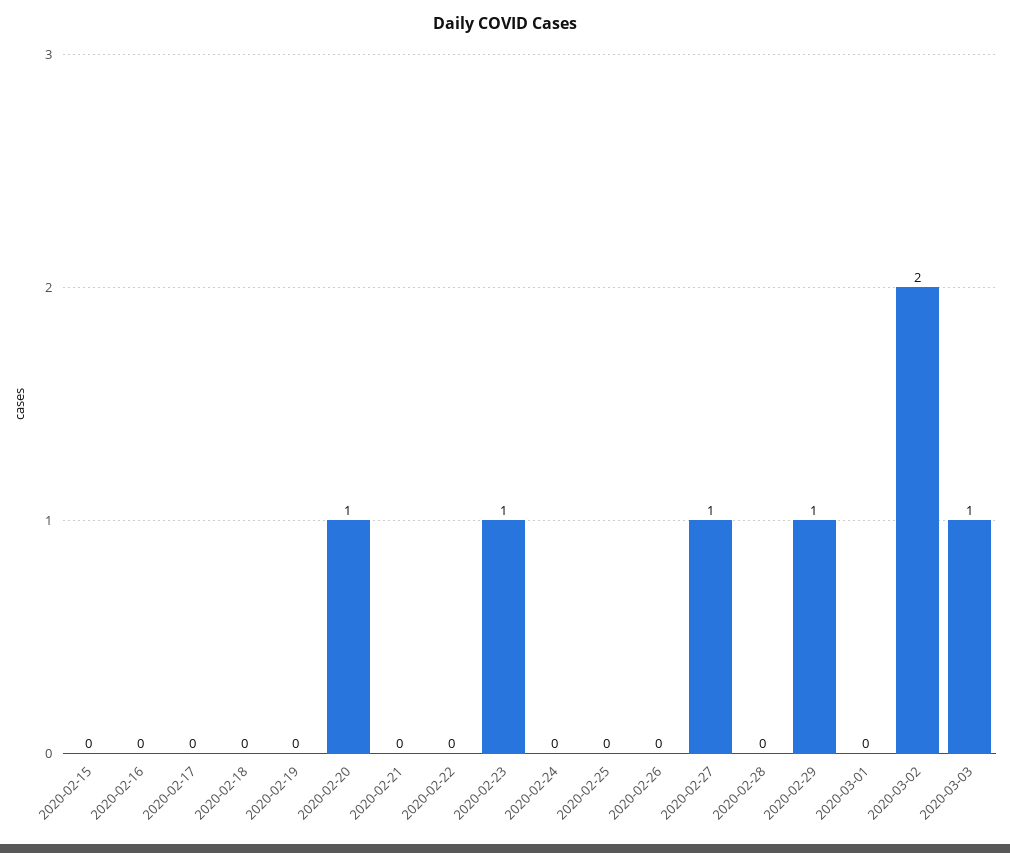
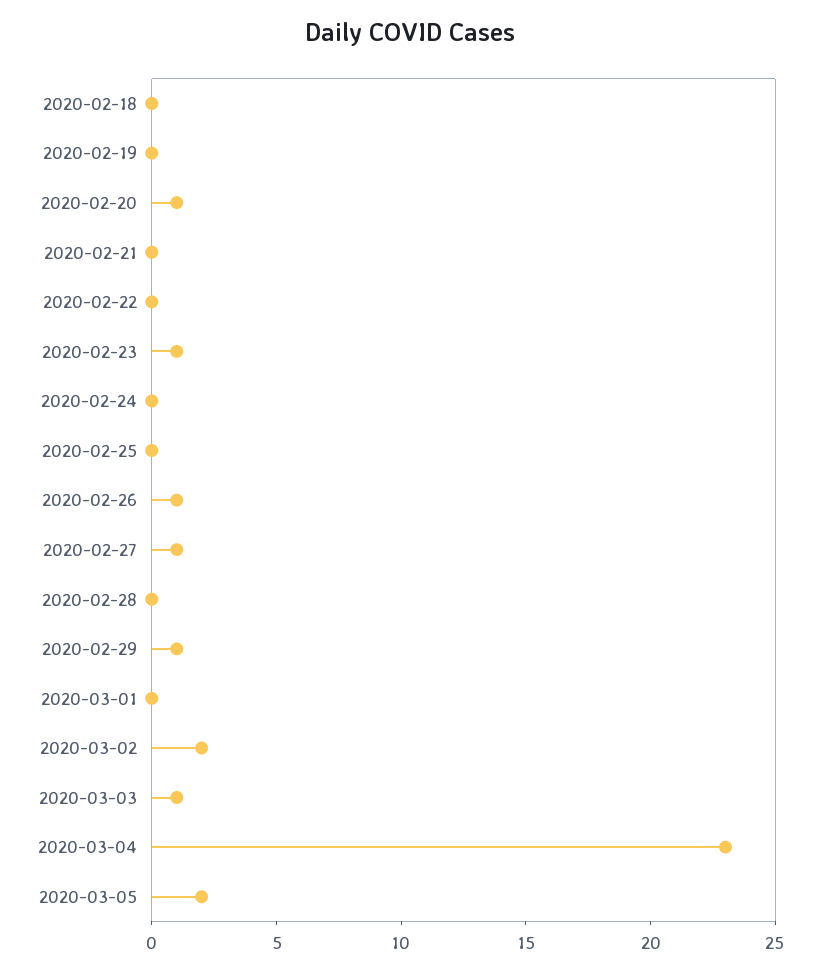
2020-02-15: 0 -> none
2020-02-16: 0 -> none
2020-02-17: 0 -> none
2020-02-26: 0 -> 1
2020-03-04: none -> 23
2020-03-05: none -> 2

